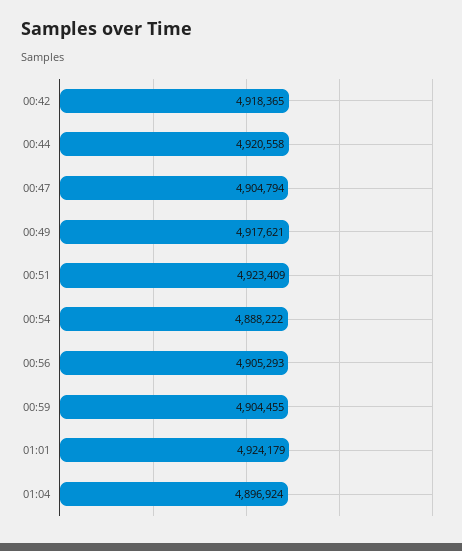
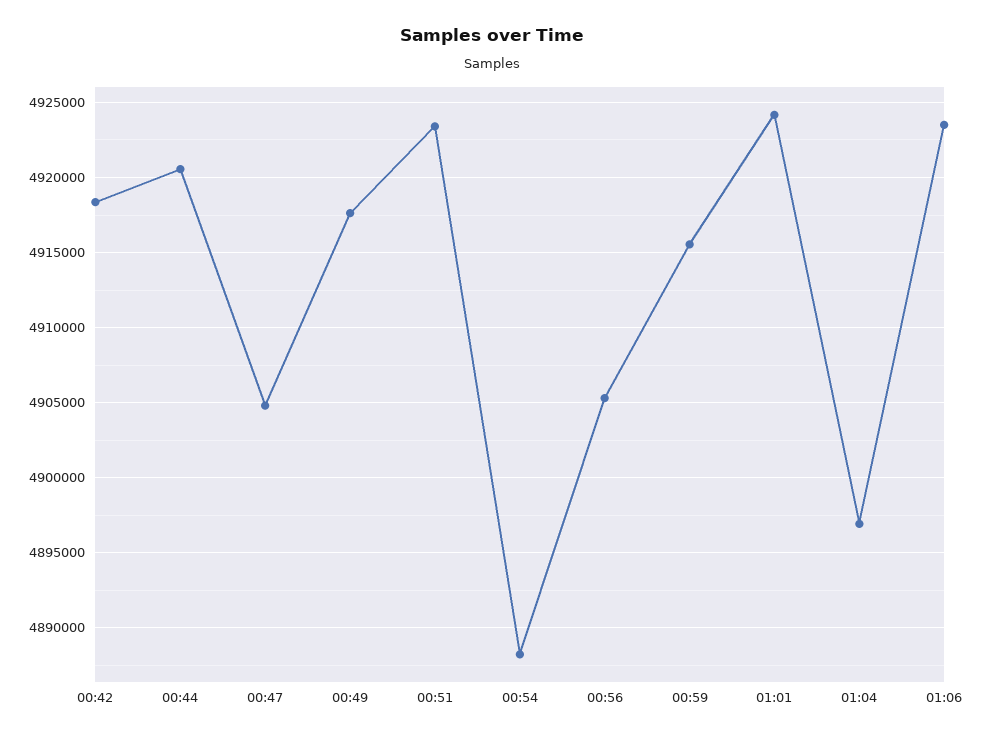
00:59: 4904455 -> 4915500
01:06: none -> 4923500

